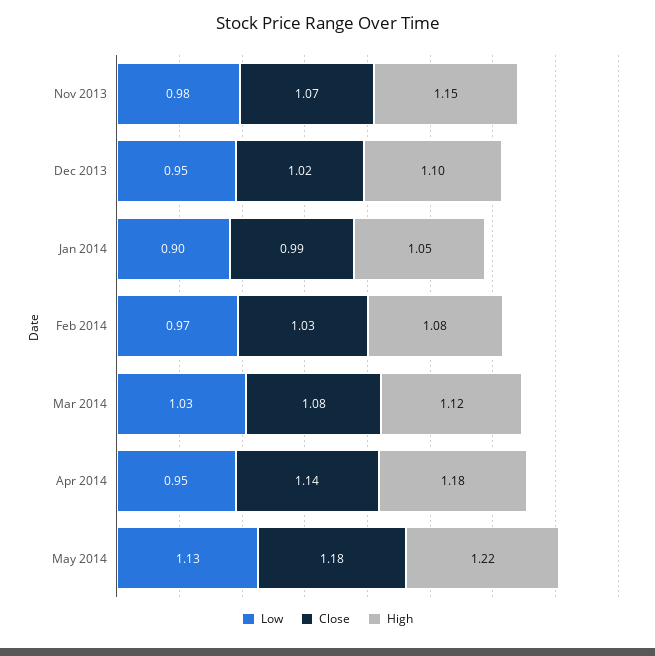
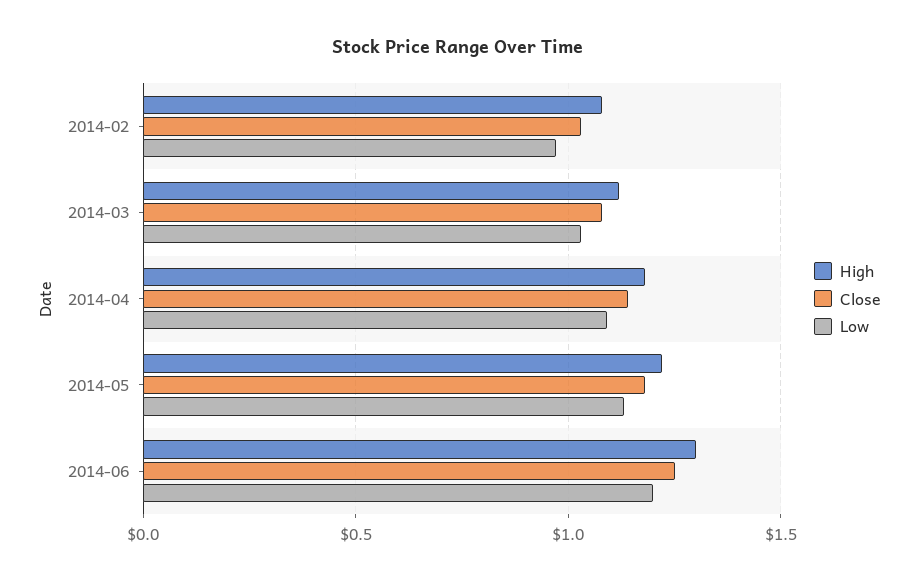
Low, Nov 2013: 0.98 -> none
Close, Nov 2013: 1.07 -> none
High, Nov 2013: 1.15 -> none
Low, Dec 2013: 0.95 -> none
Close, Dec 2013: 1.02 -> none
High, Dec 2013: 1.1 -> none
Low, Jan 2014: 0.9 -> none
Close, Jan 2014: 0.99 -> none
High, Jan 2014: 1.05 -> none
Low, Apr 2014: 0.95 -> 1.1
High, 2014-06: none -> 1.3
Close, 2014-06: none -> 1.25
Low, 2014-06: none -> 1.2

